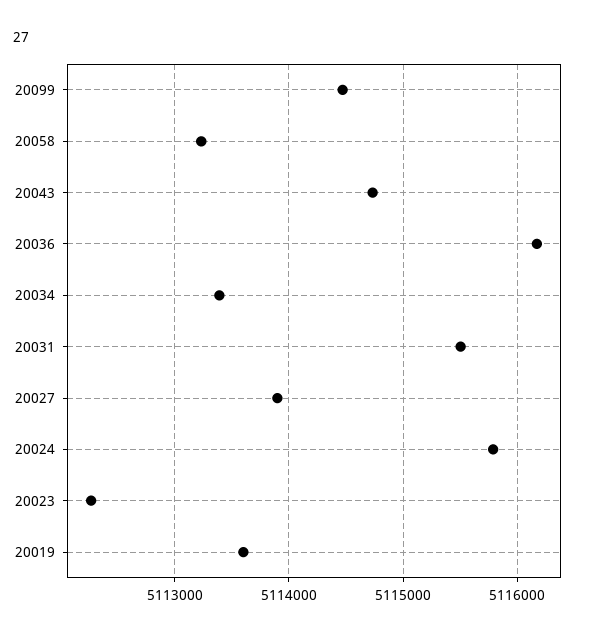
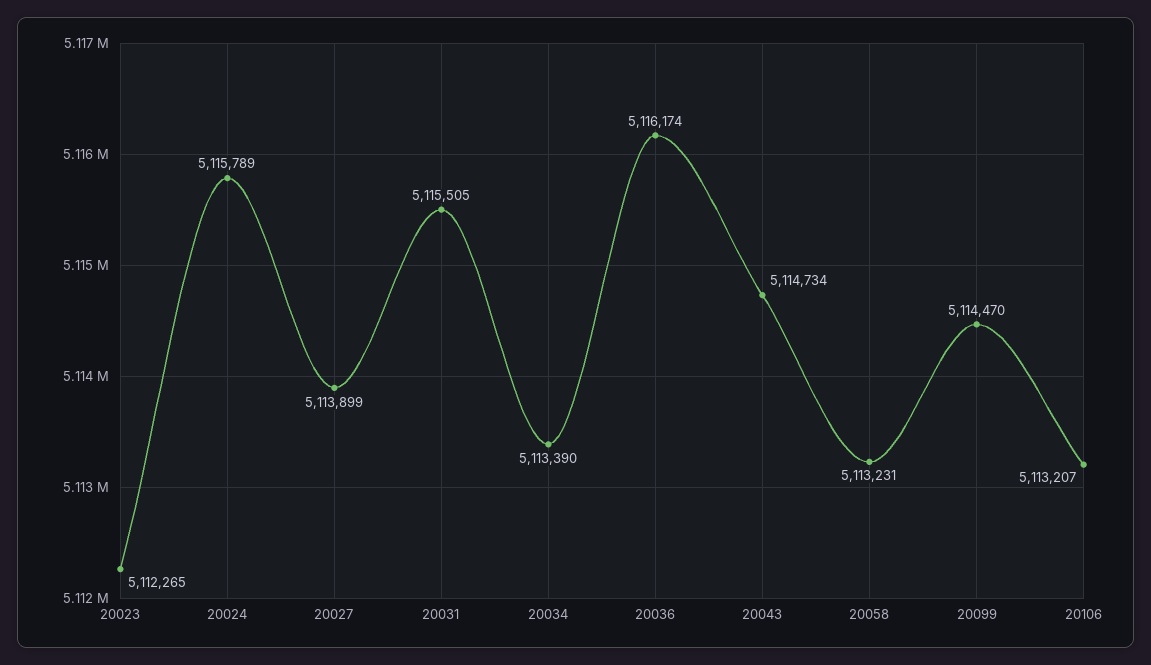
20019: 5113600 -> none
20106: none -> 5113207

